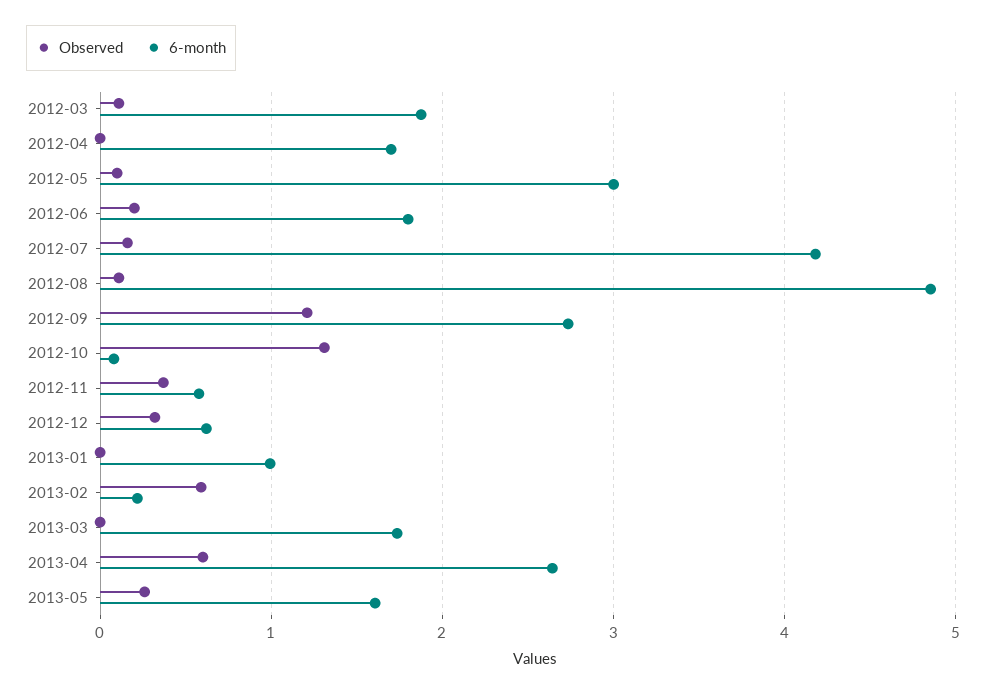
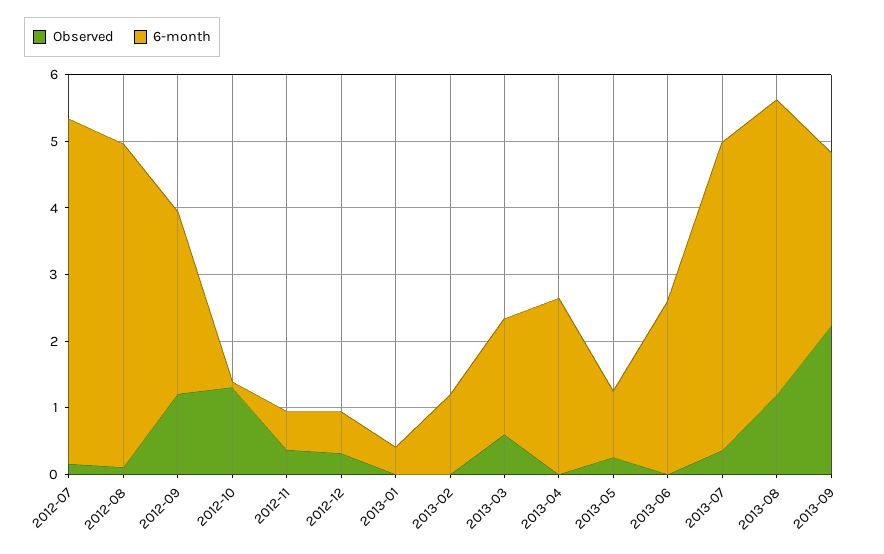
Observed, 2012-03: 0.1 -> none
6-month, 2012-03: 1.9 -> none
Observed, 2012-04: 0 -> none
6-month, 2012-04: 1.7 -> none
Observed, 2012-05: 0.1 -> none
6-month, 2012-05: 3 -> none
Observed, 2012-06: 0.2 -> none
6-month, 2012-06: 1.8 -> none
6-month, 2012-07: 4.2 -> 5.2
6-month, 2013-01: 1 -> 0.4
Observed, 2013-02: 0.6 -> 0
6-month, 2013-02: 0.2 -> 1.2
Observed, 2013-03: 0 -> 0.6
Observed, 2013-04: 0.6 -> 0
6-month, 2013-05: 1.6 -> 1
Observed, 2013-06: none -> 0
6-month, 2013-06: none -> 2.6
Observed, 2013-07: none -> 0.4
6-month, 2013-07: none -> 4.6
Observed, 2013-08: none -> 1.2
6-month, 2013-08: none -> 4.4
Observed, 2013-09: none -> 2.2
6-month, 2013-09: none -> 2.6

